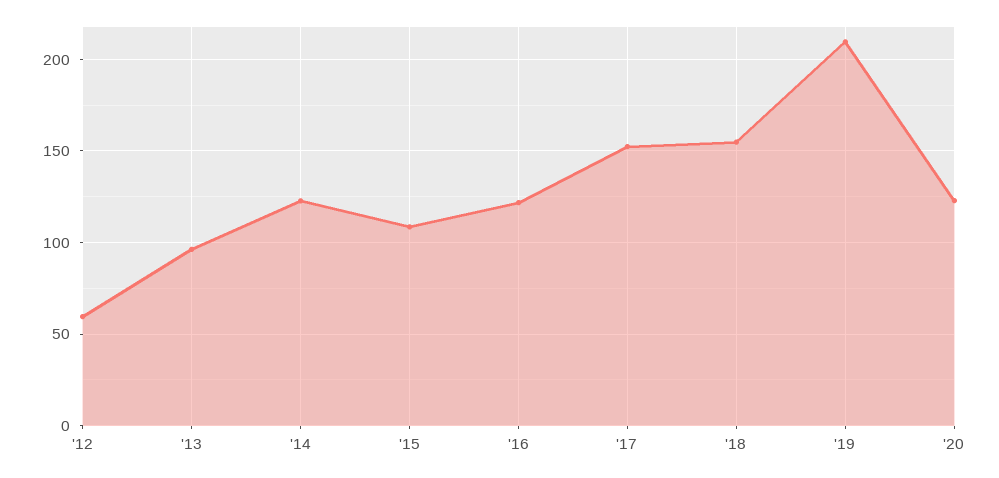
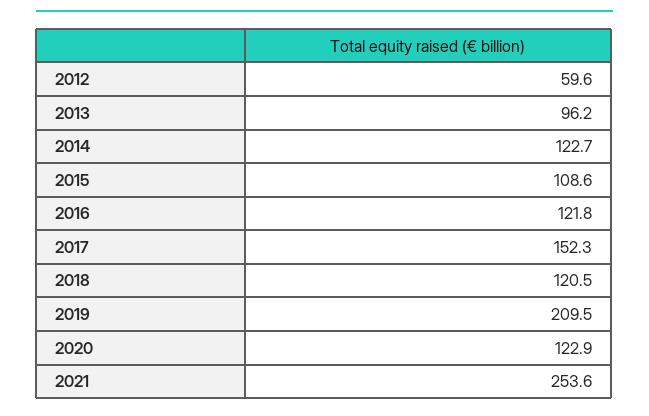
'18: 155 -> 120.5
2021: none -> 253.6

